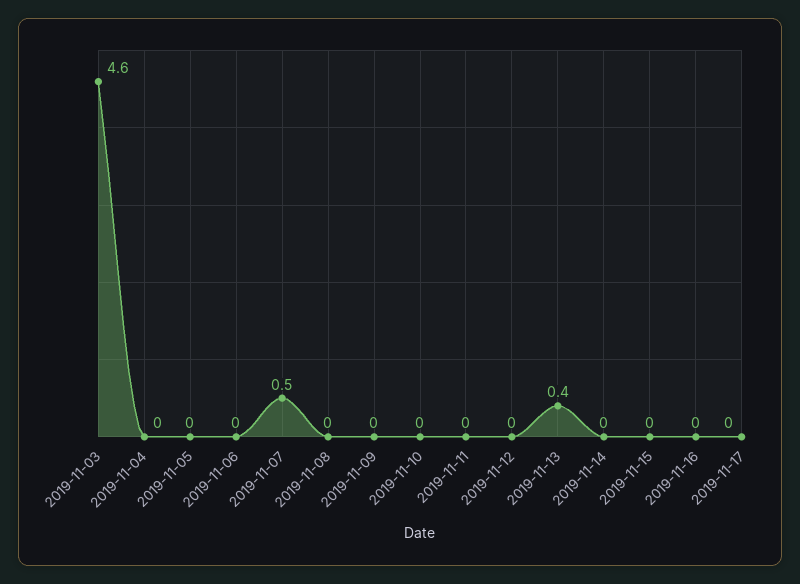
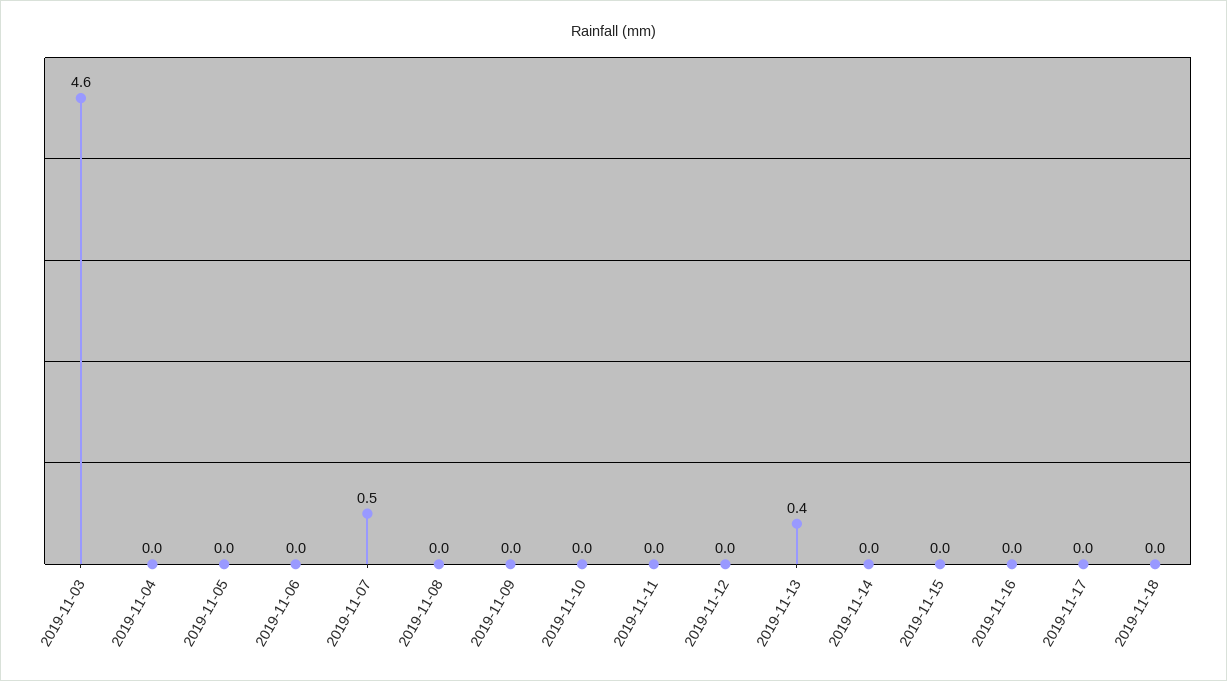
2019-11-18: none -> 0

